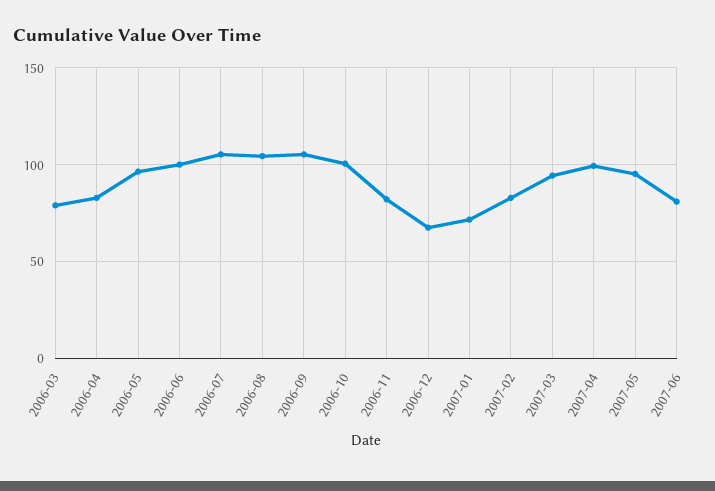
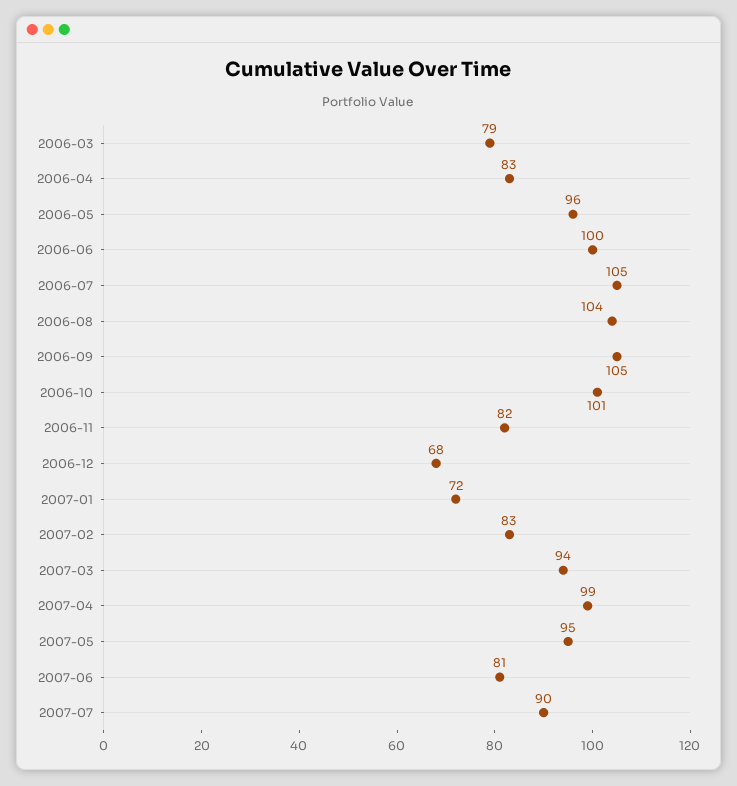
2007-07: none -> 90

